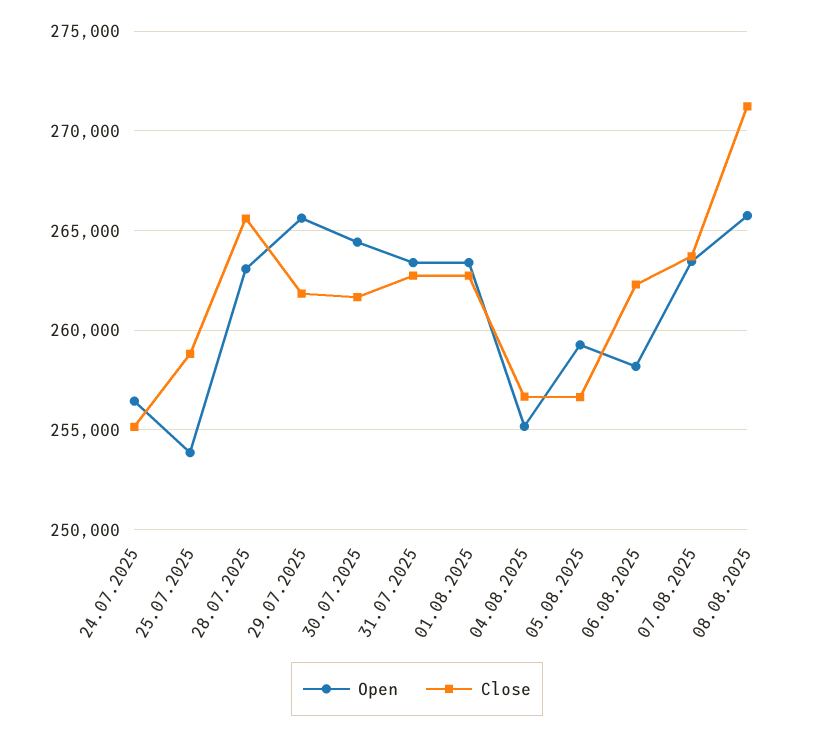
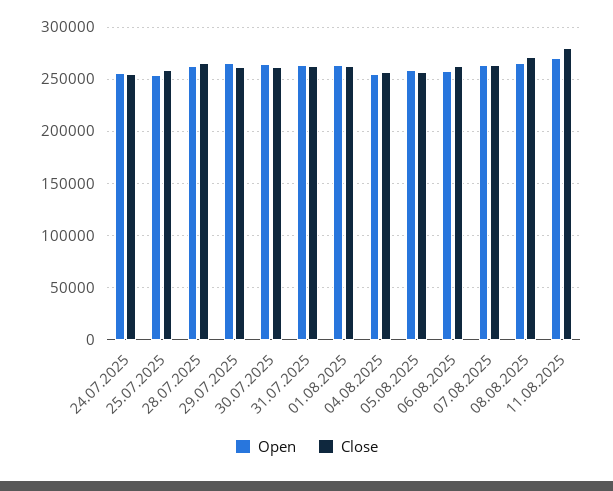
Open, 11.08.2025: none -> 270000
Close, 11.08.2025: none -> 280000

